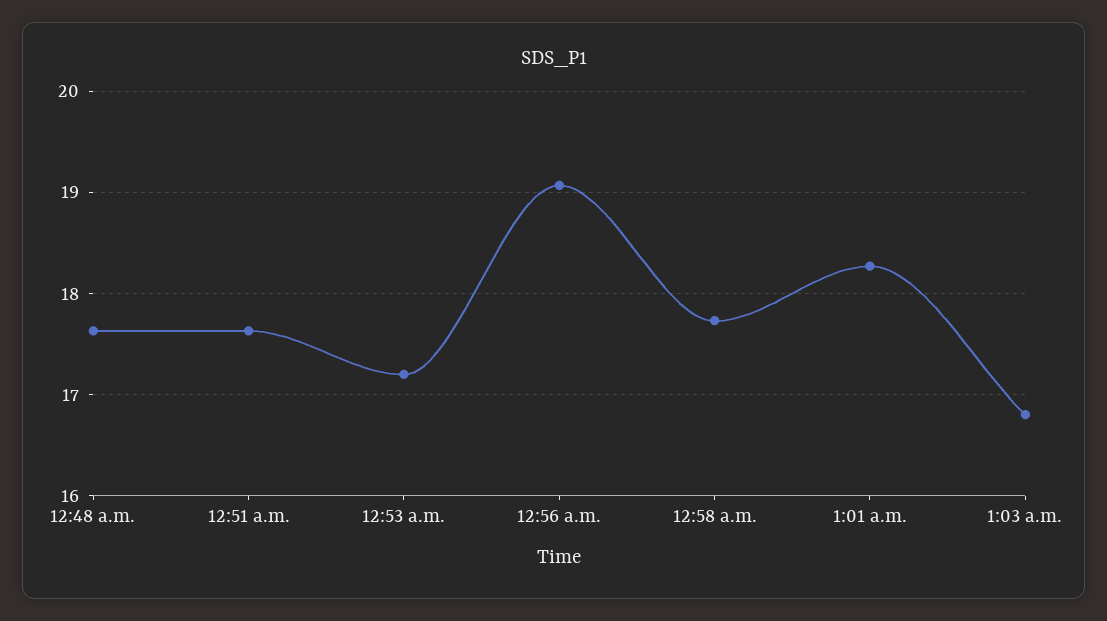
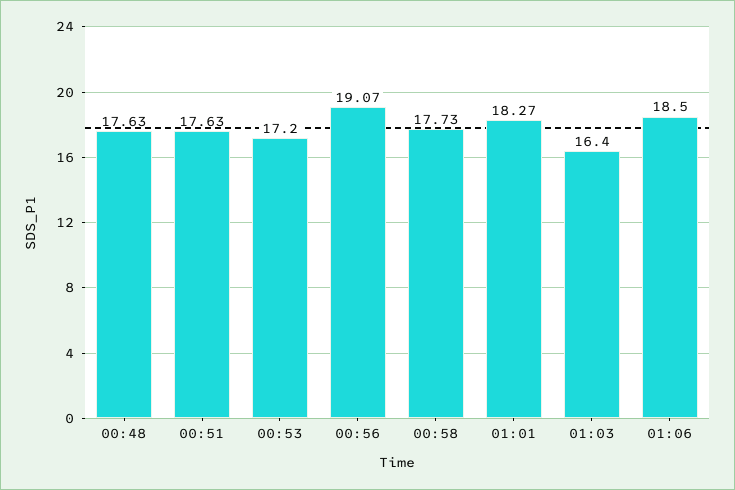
1:03 a.m.: 16.8 -> 16.4
01:06: none -> 18.5

